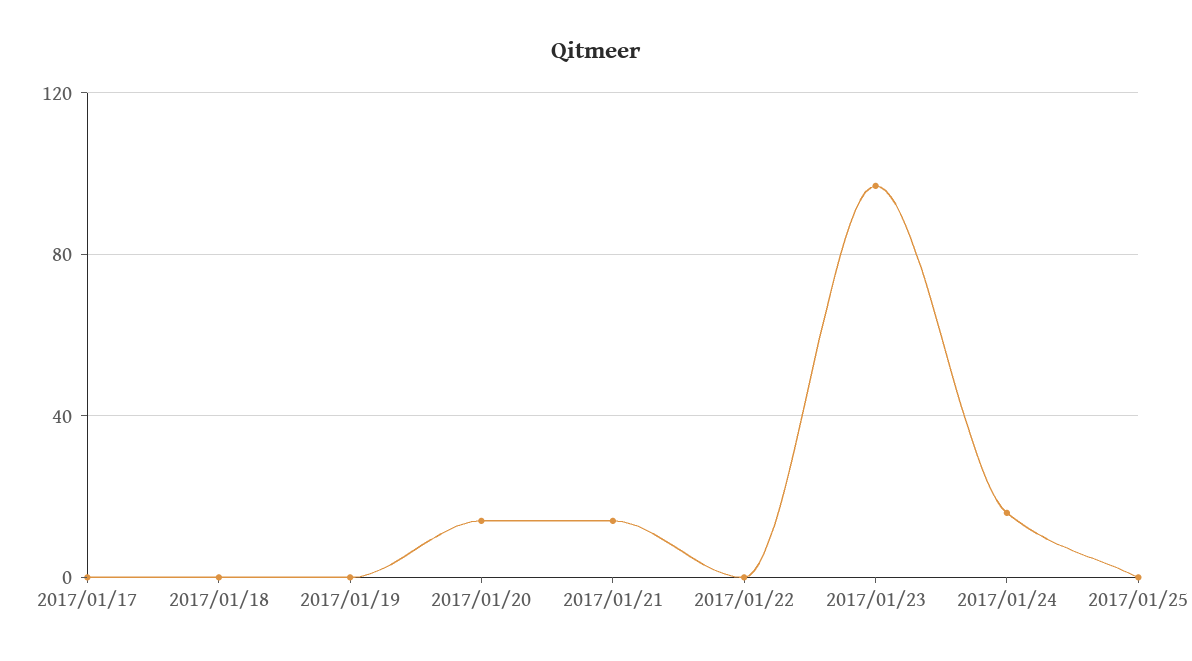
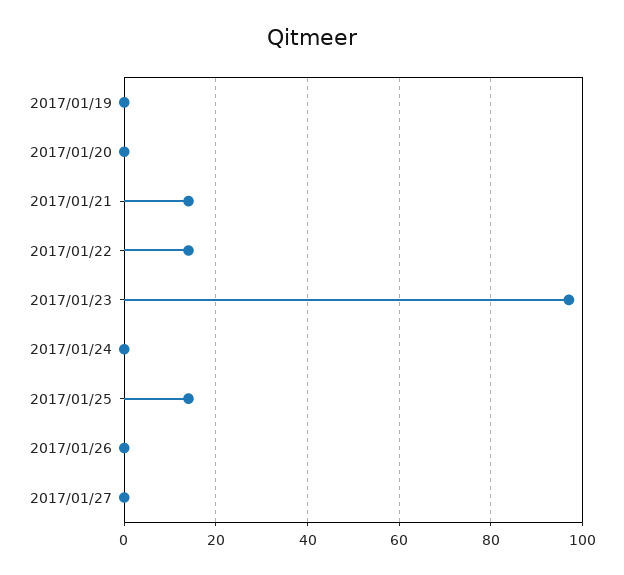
2017/01/17: 0 -> none
2017/01/18: 0 -> none
2017/01/20: 15 -> 0
2017/01/22: 0 -> 15
2017/01/24: 15 -> 0
2017/01/25: 0 -> 15
2017/01/26: none -> 0
2017/01/27: none -> 0

